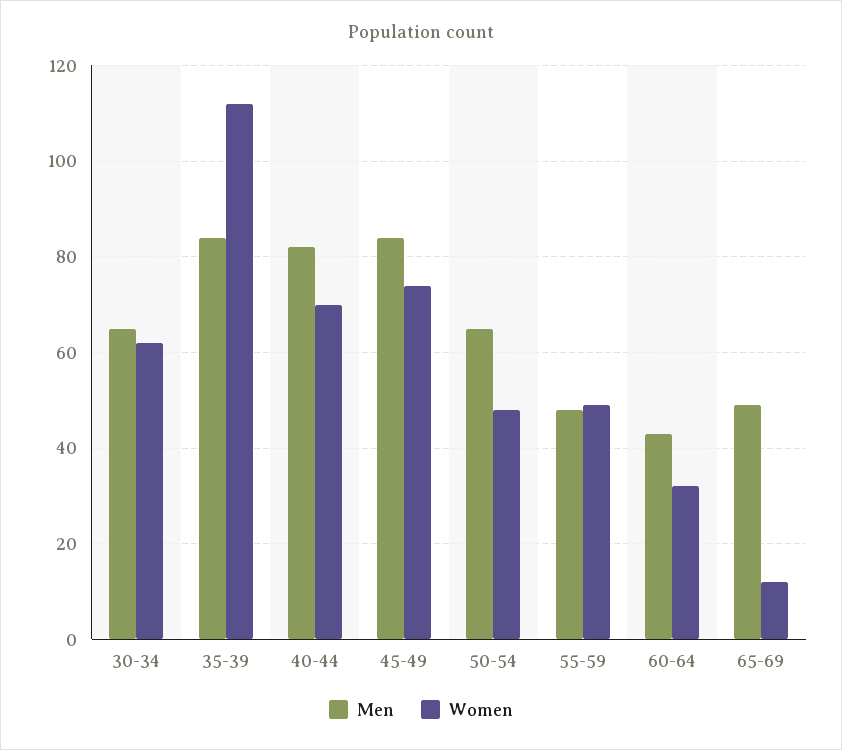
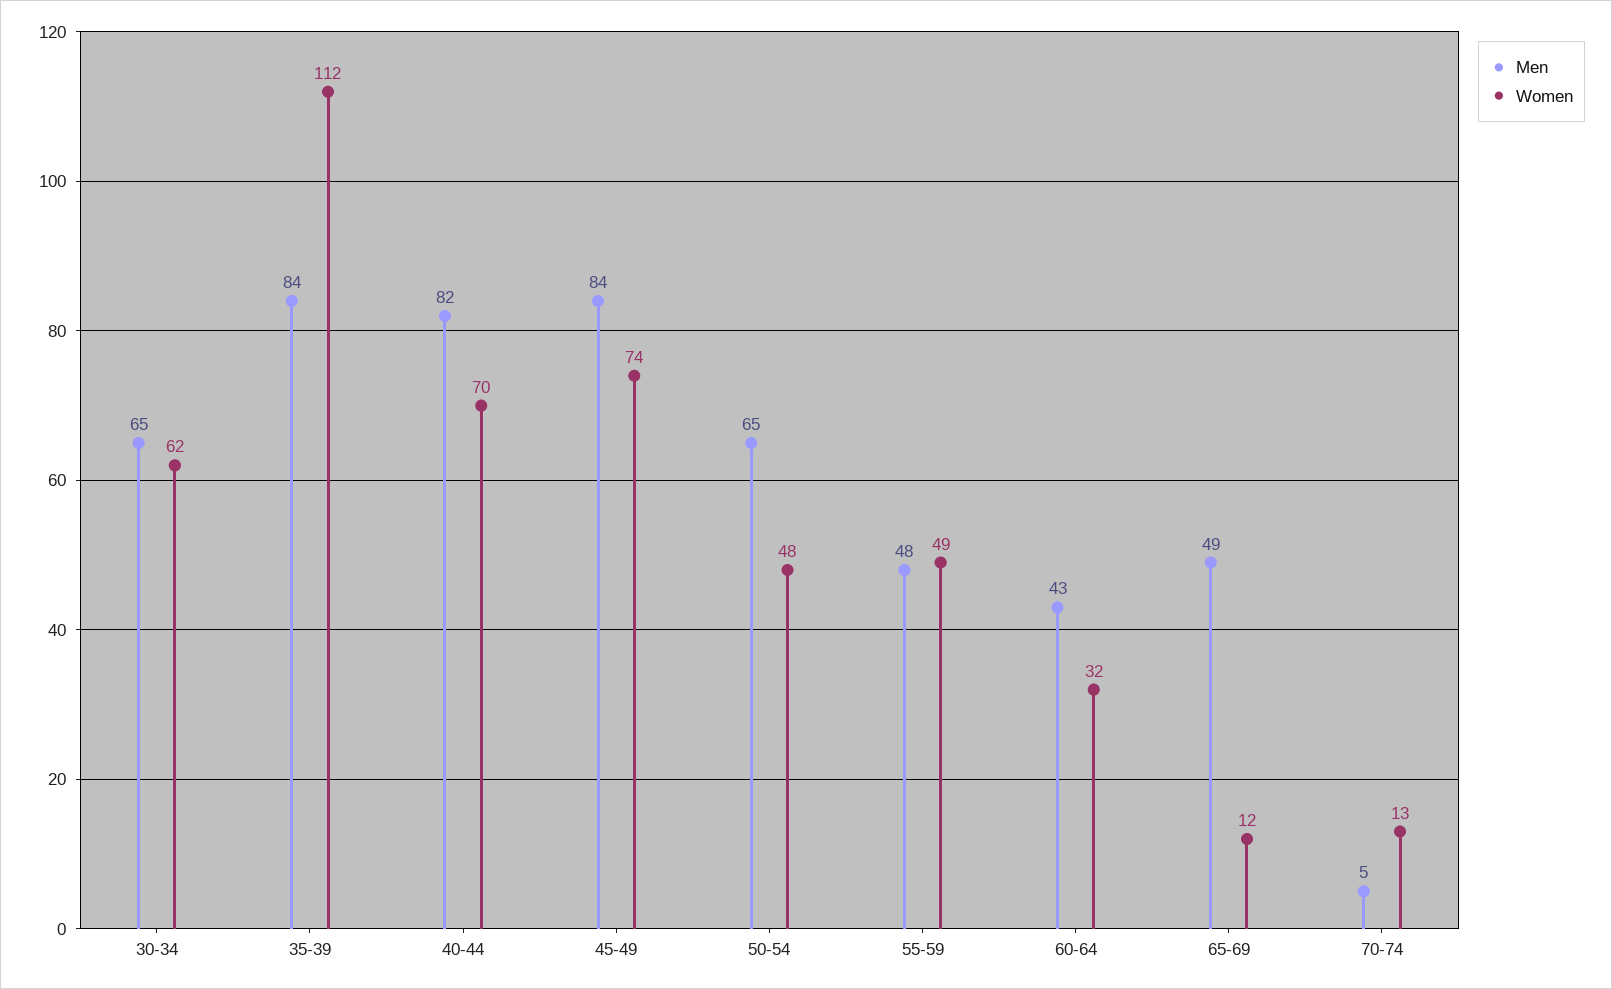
Men, 70-74: none -> 5
Women, 70-74: none -> 13

